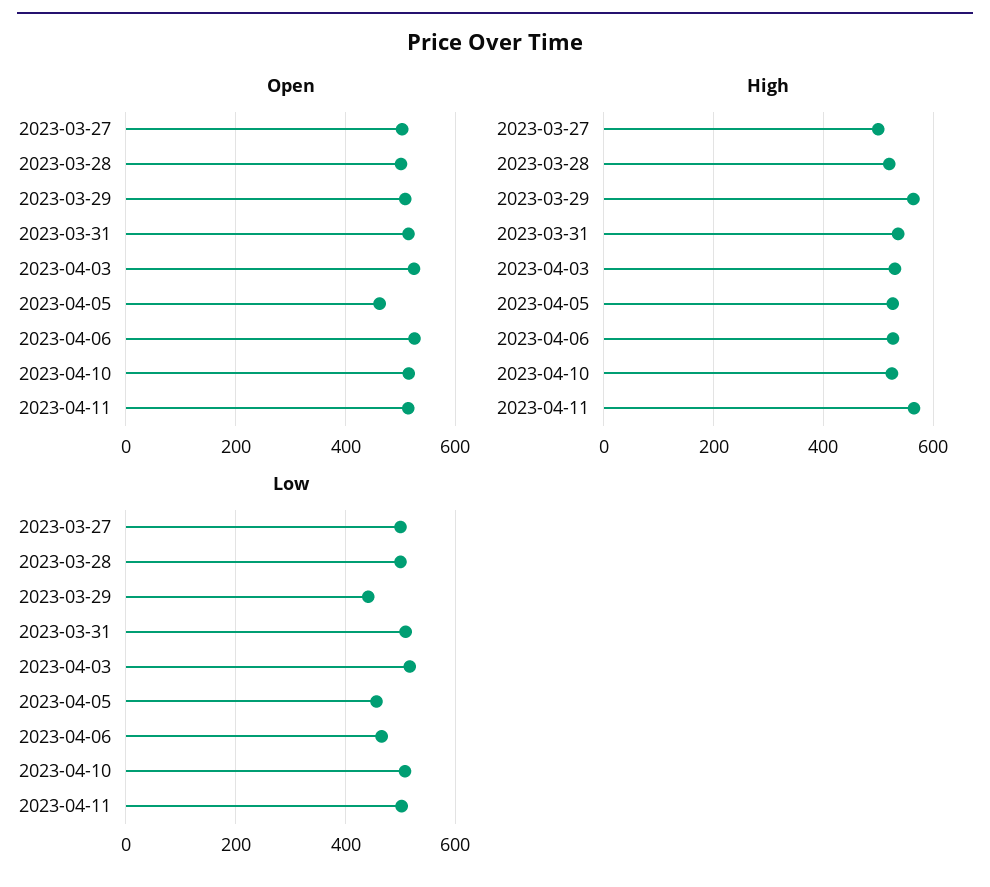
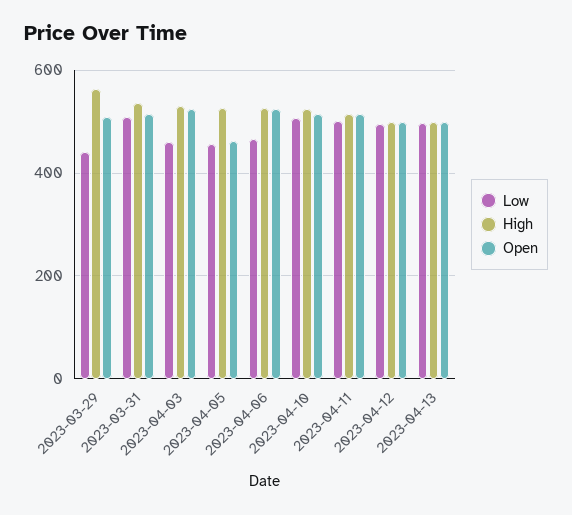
Open, 2023-03-27: 500 -> none
Open, 2023-03-28: 500 -> none
High, 2023-03-27: 500 -> none
High, 2023-03-28: 520 -> none
High, 2023-04-11: 560 -> 520
Low, 2023-03-27: 500 -> none
Low, 2023-03-28: 500 -> none
Low, 2023-04-03: 520 -> 460
Low, 2023-04-12: none -> 500
High, 2023-04-12: none -> 500
Open, 2023-04-12: none -> 500
Low, 2023-04-13: none -> 500
High, 2023-04-13: none -> 500
Open, 2023-04-13: none -> 500

